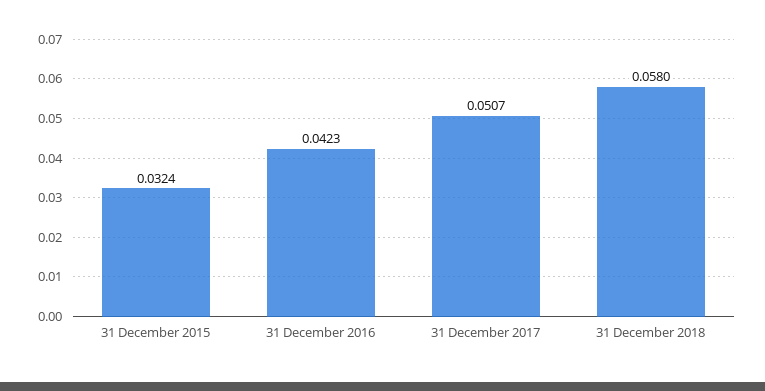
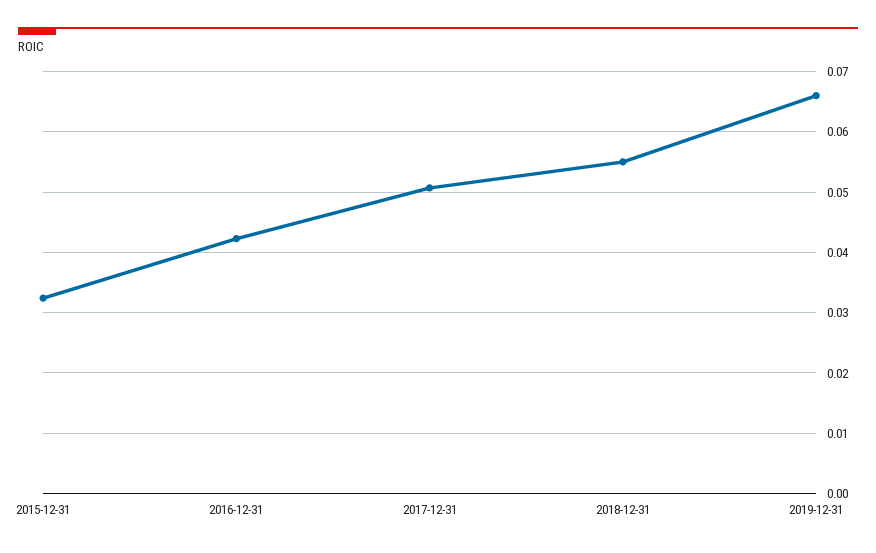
31 December 2018: 0.058 -> 0.055
2019-12-31: none -> 0.066

